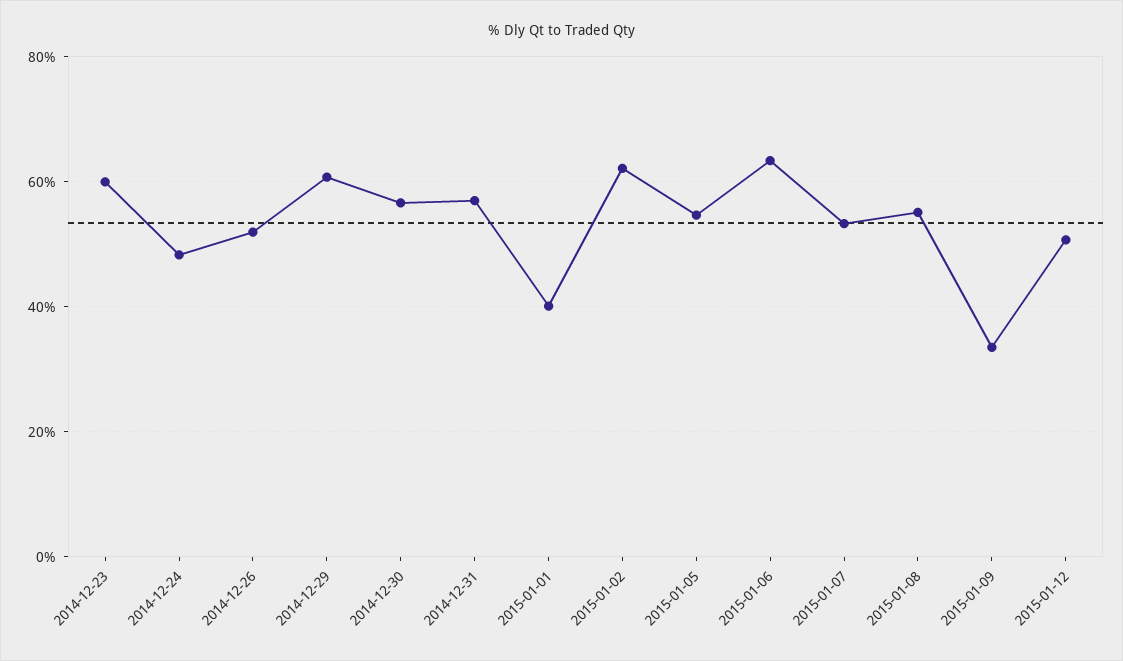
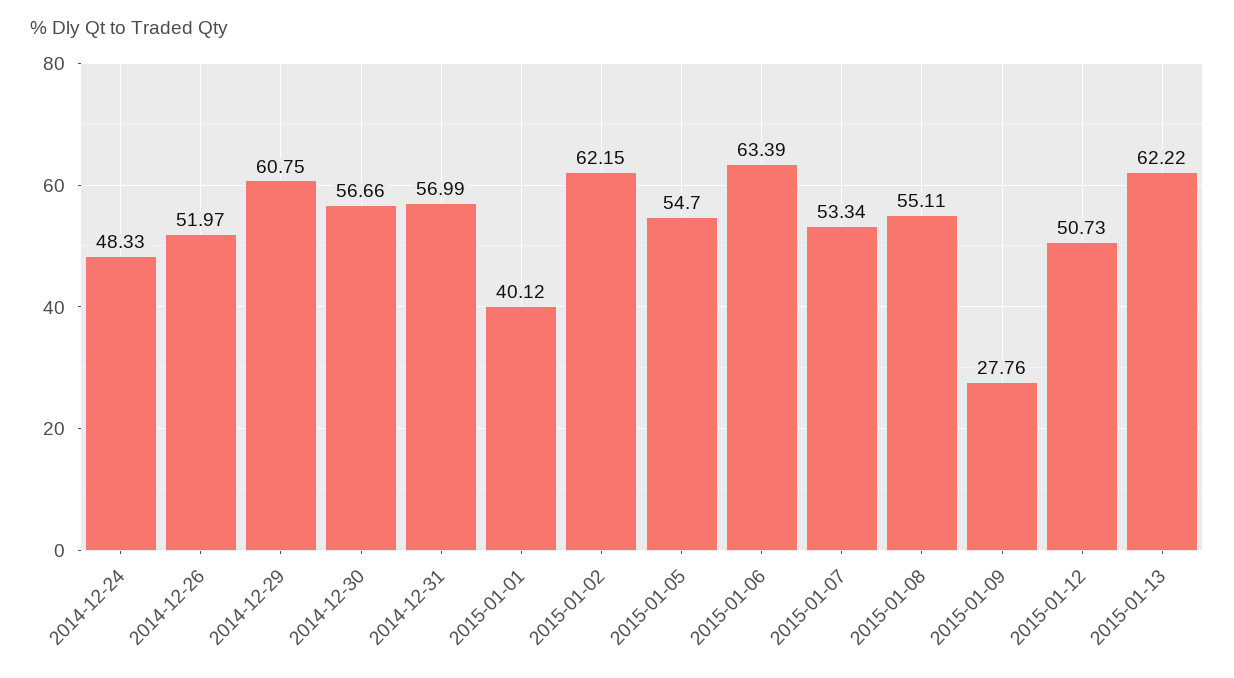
2014-12-23: 60 -> none
2015-01-09: 34 -> 27.76
2015-01-13: none -> 62.22

